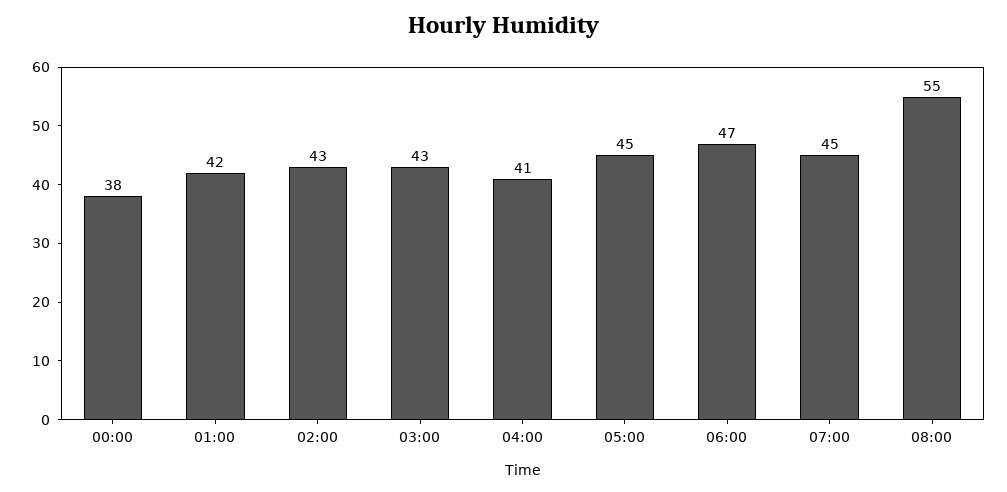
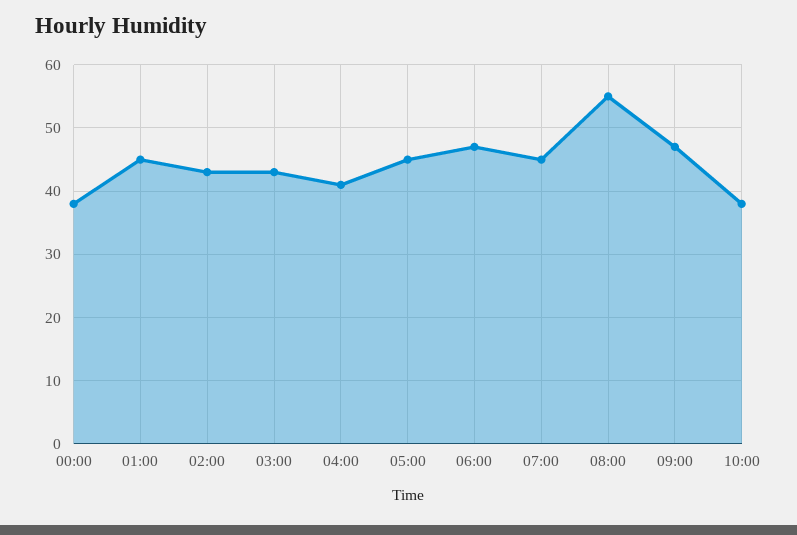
01:00: 42 -> 45
09:00: none -> 47
10:00: none -> 38

